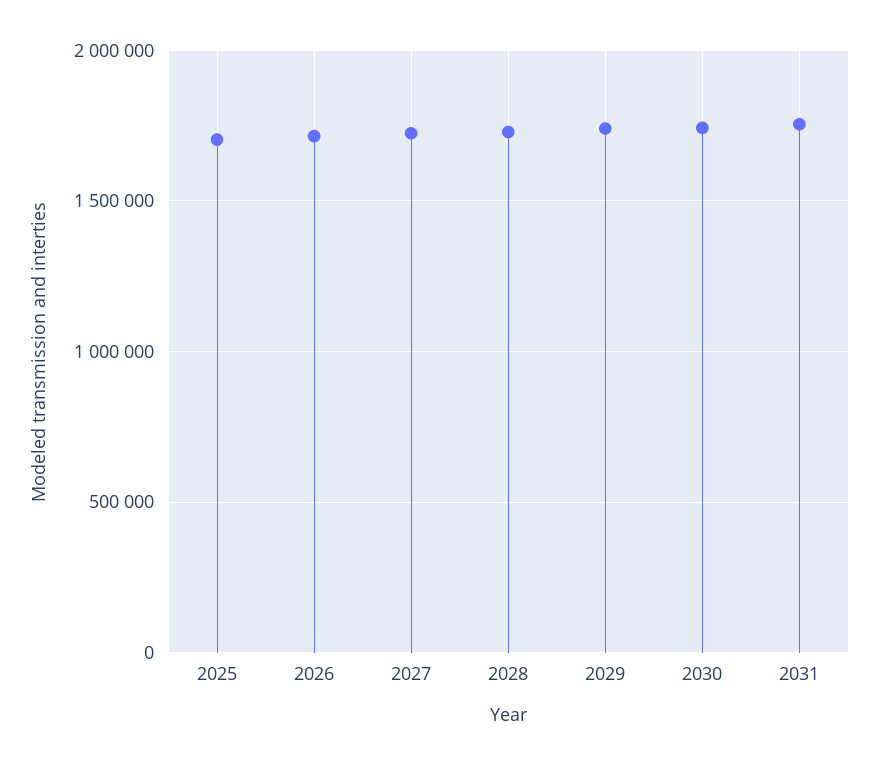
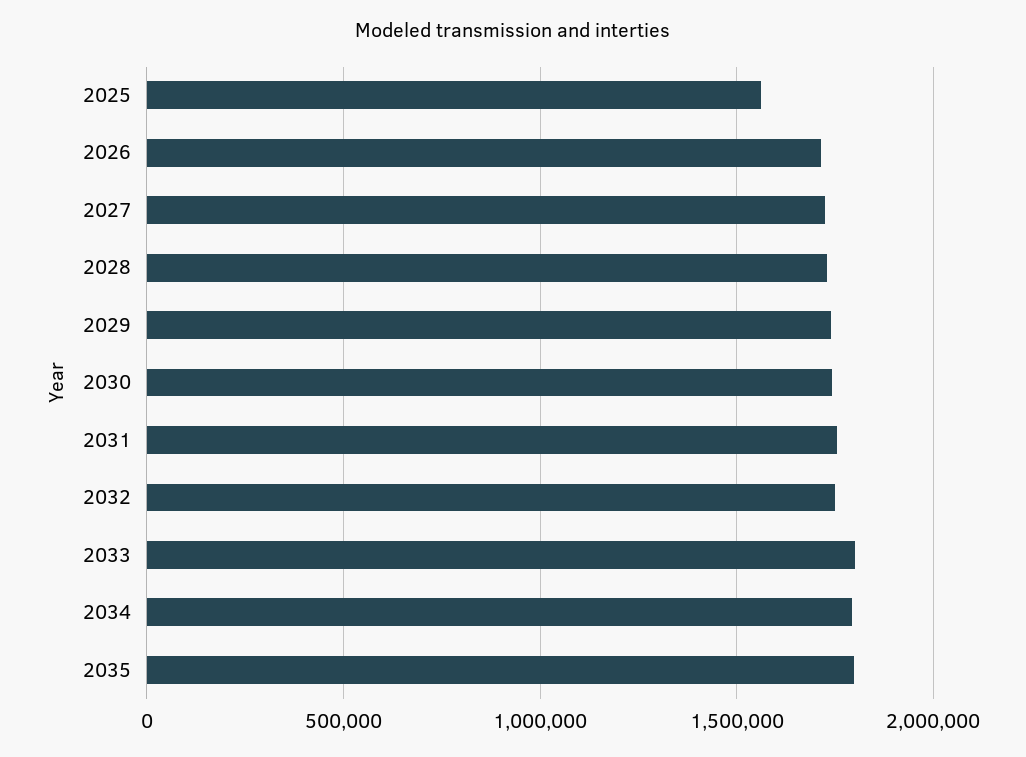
2025: 1700000 -> 1550000
2032: none -> 1750000
2033: none -> 1800000
2034: none -> 1800000
2035: none -> 1800000

